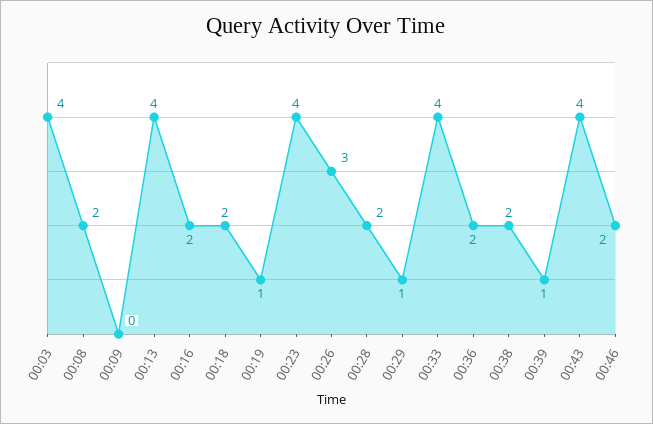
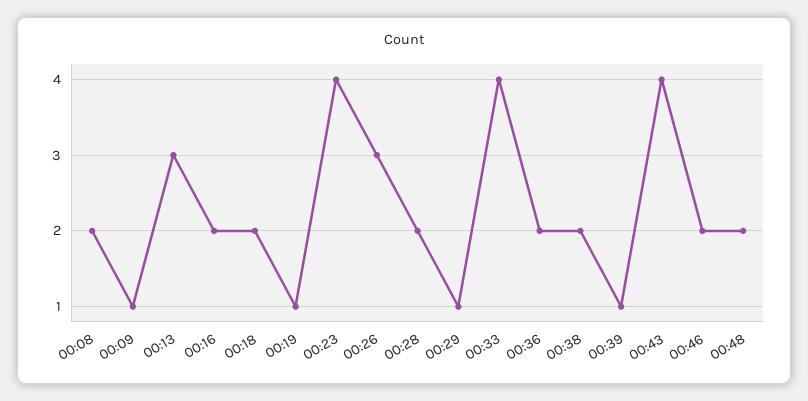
00:03: 4 -> none
00:09: 0 -> 1
00:13: 4 -> 3
00:48: none -> 2

